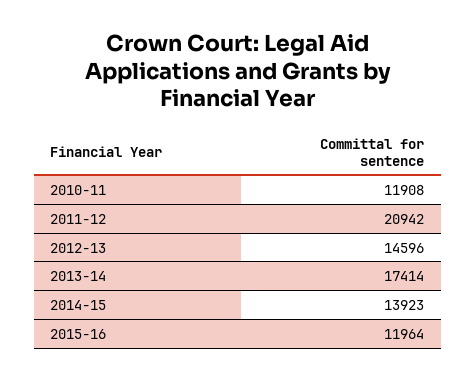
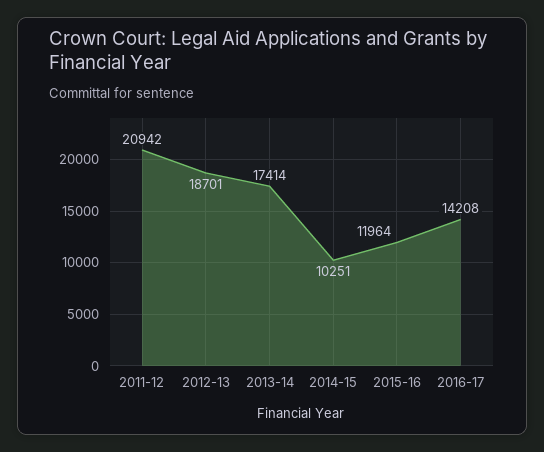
2010-11: 11908 -> none
2012-13: 14596 -> 18701
2014-15: 13923 -> 10251
2016-17: none -> 14208

